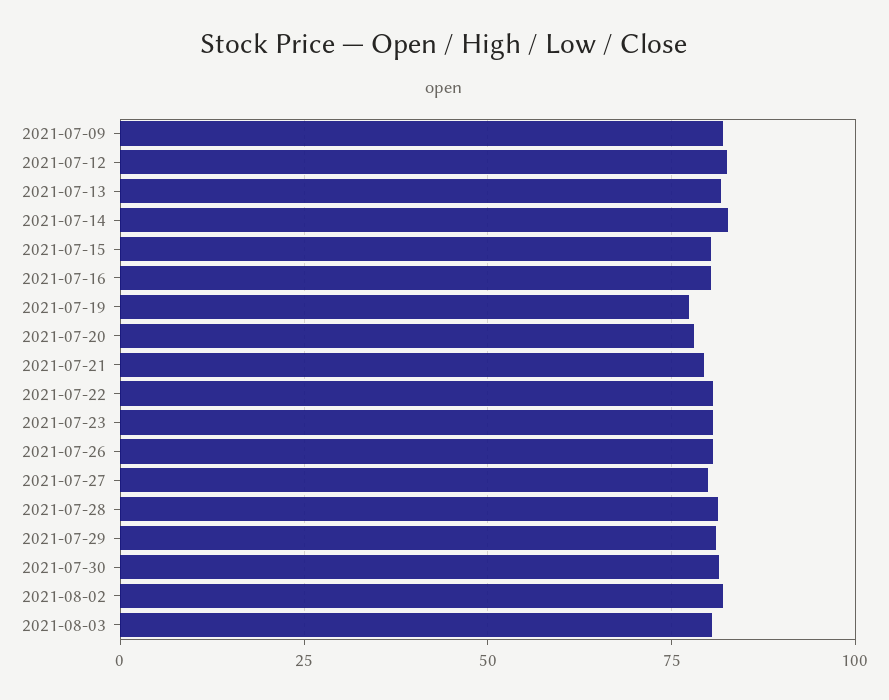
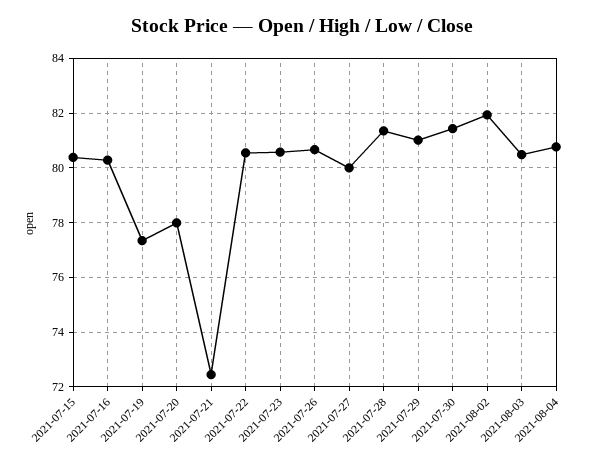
2021-07-09: 82.5 -> none
2021-07-12: 82.5 -> none
2021-07-13: 82.5 -> none
2021-07-14: 82.5 -> none
2021-07-21: 80 -> 72.5
2021-08-04: none -> 80.75

